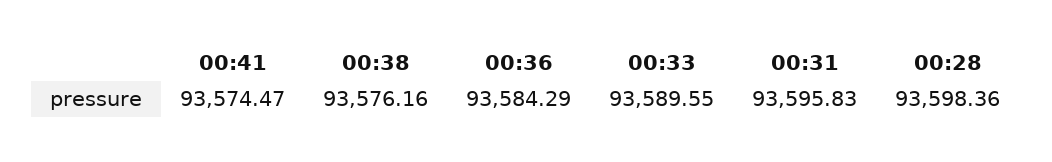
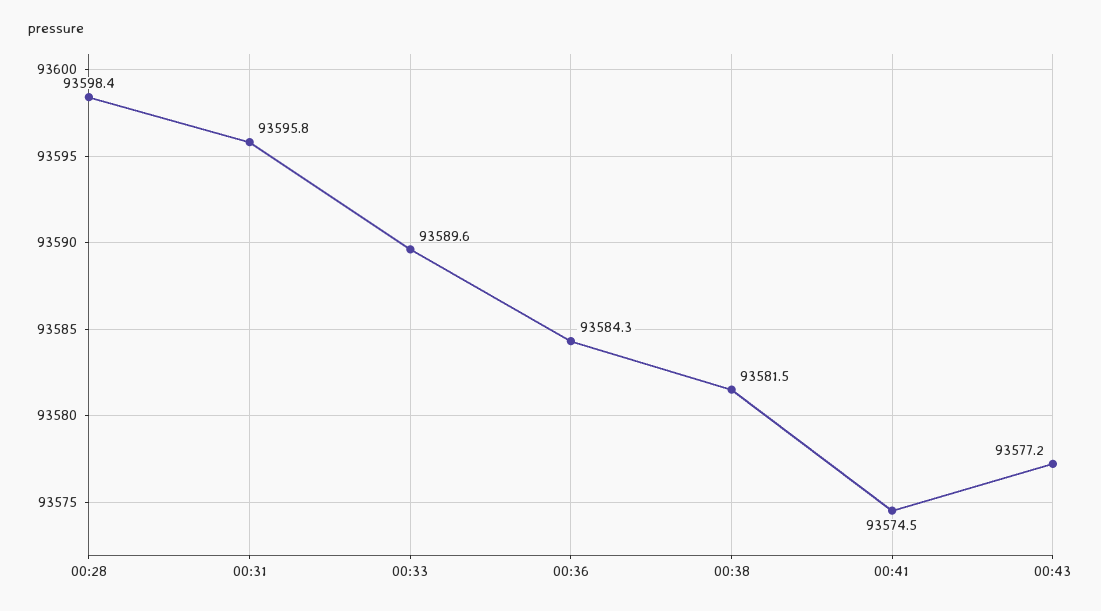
00:38: 93576.16 -> 93581.5
00:43: none -> 93577.2

